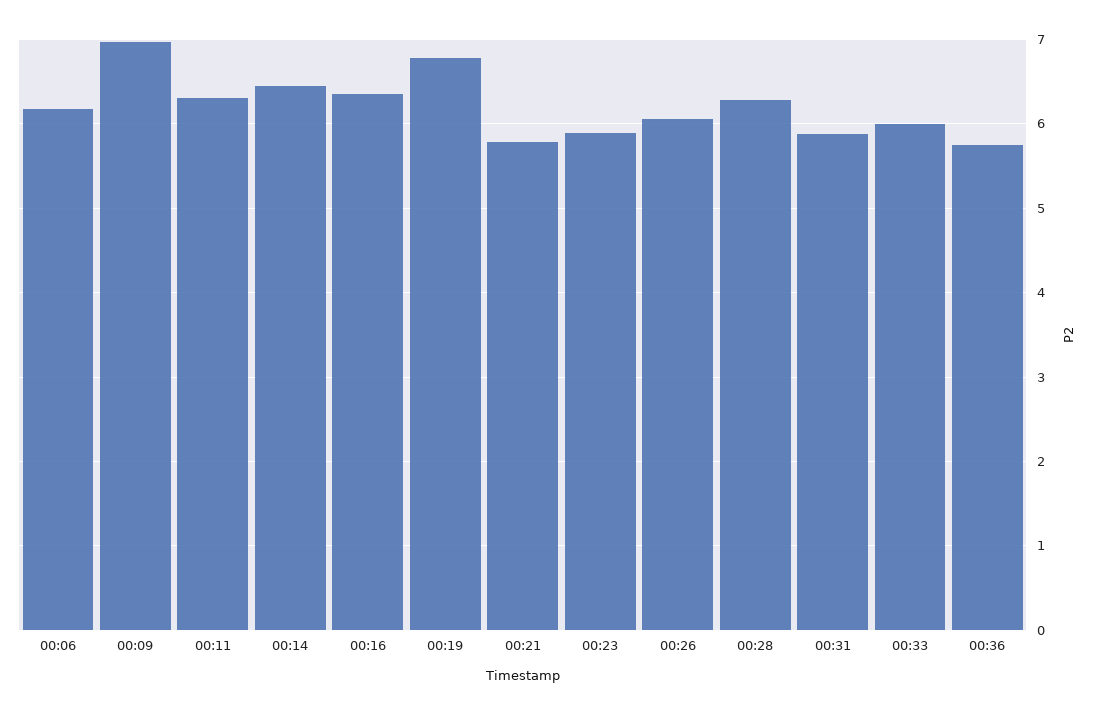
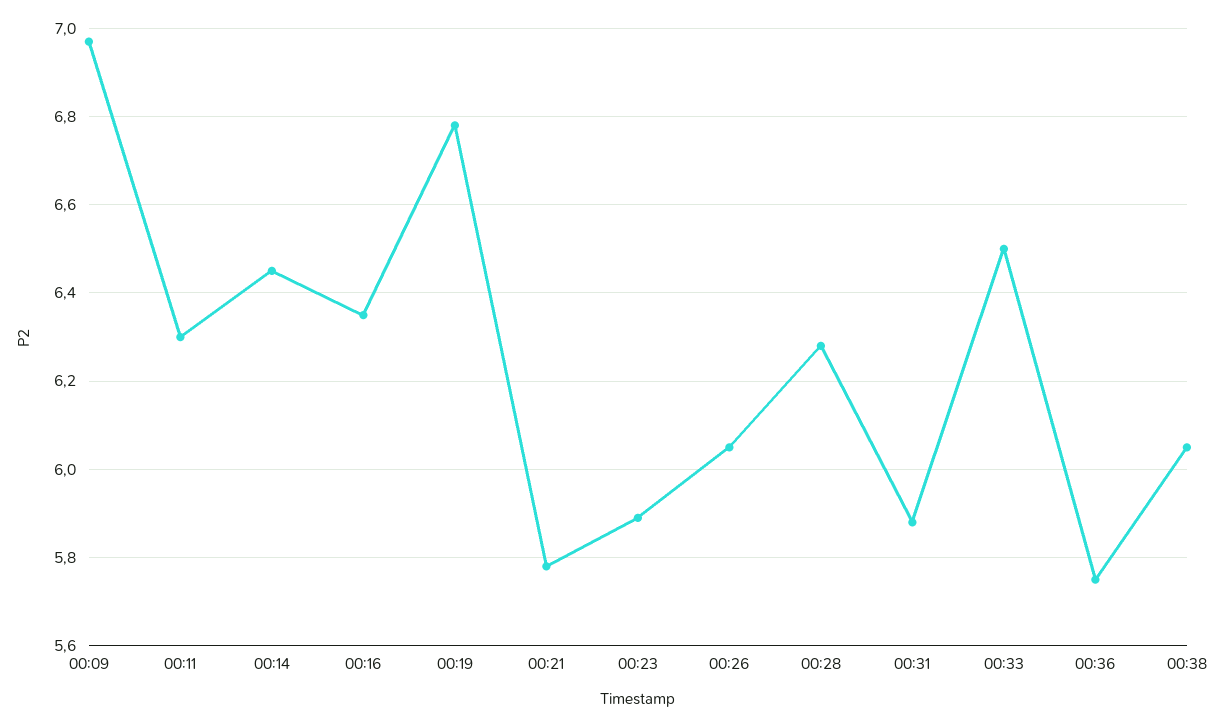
00:06: 6.2 -> none
00:33: 6 -> 6.5
00:38: none -> 6.05

